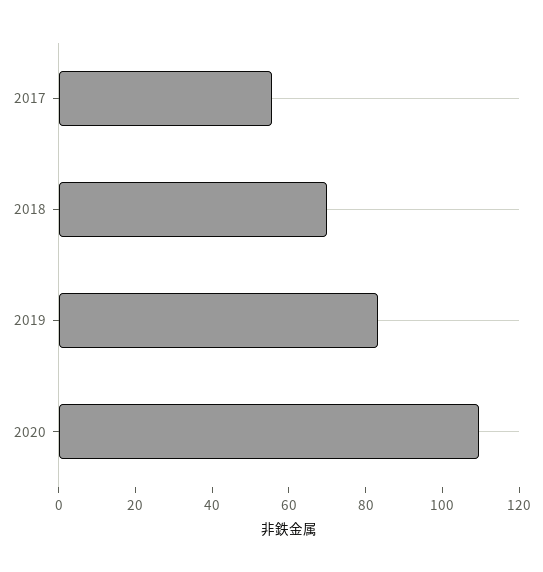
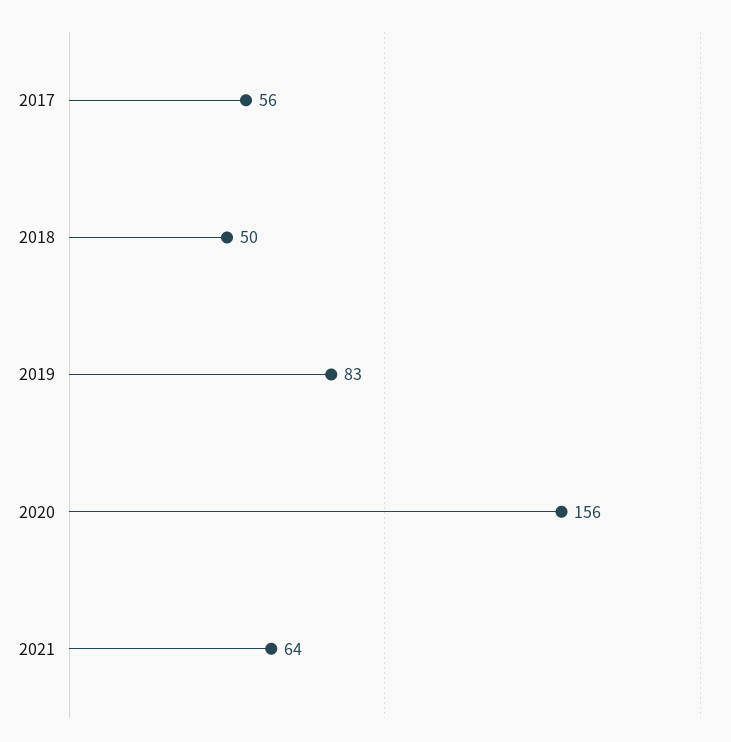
2018: 70 -> 50
2020: 110 -> 156
2021: none -> 64

